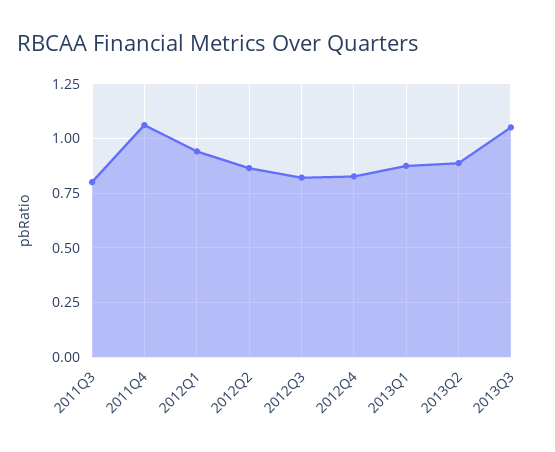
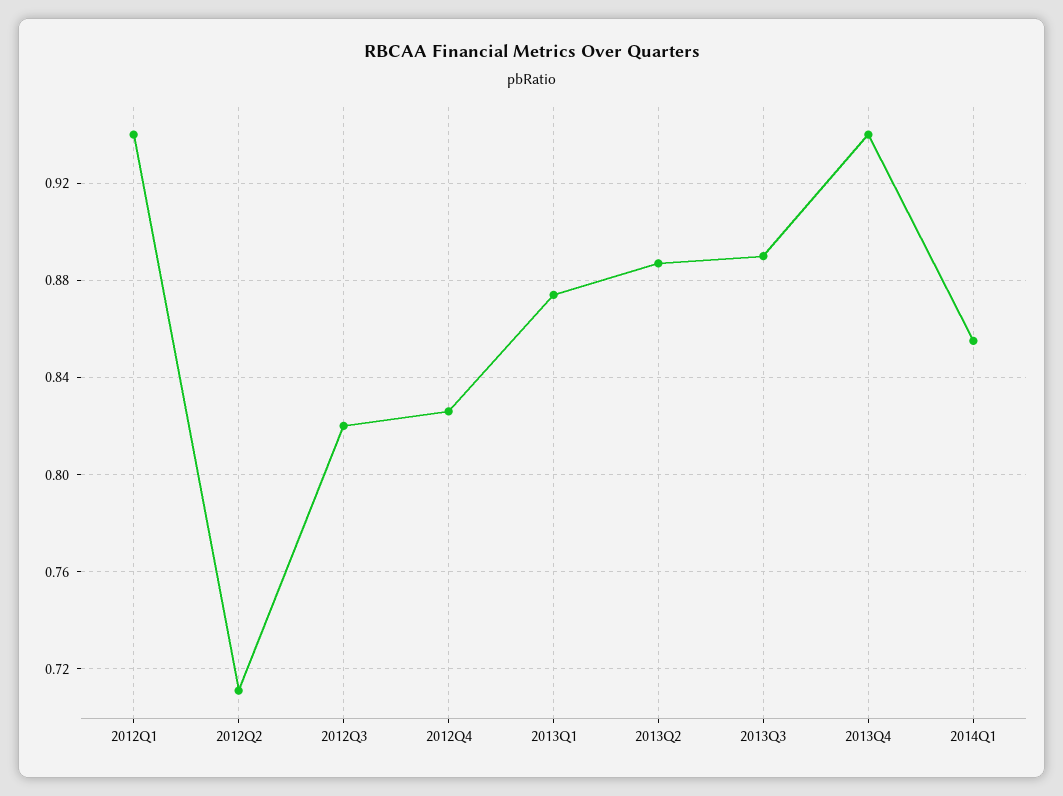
2011Q3: 0.8 -> none
2011Q4: 1.05 -> none
2012Q2: 0.85 -> 0.71
2013Q3: 1.05 -> 0.89
2013Q4: none -> 0.94
2014Q1: none -> 0.855

